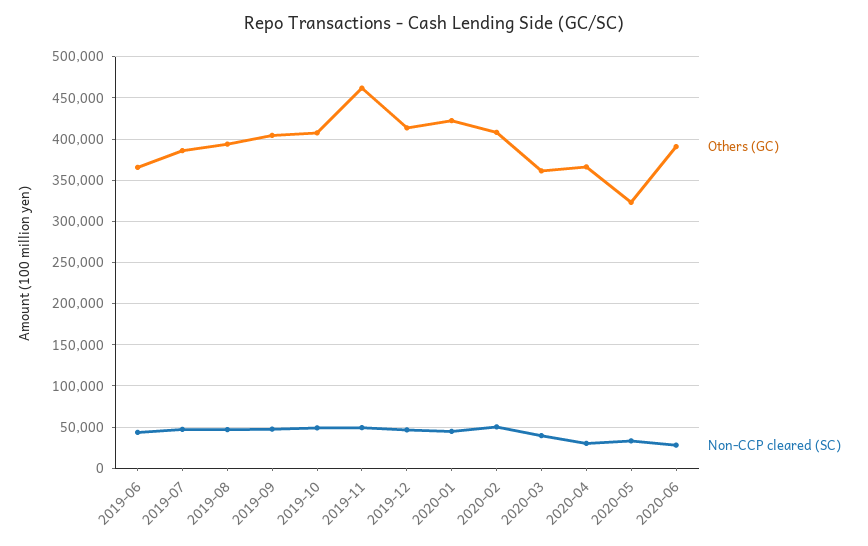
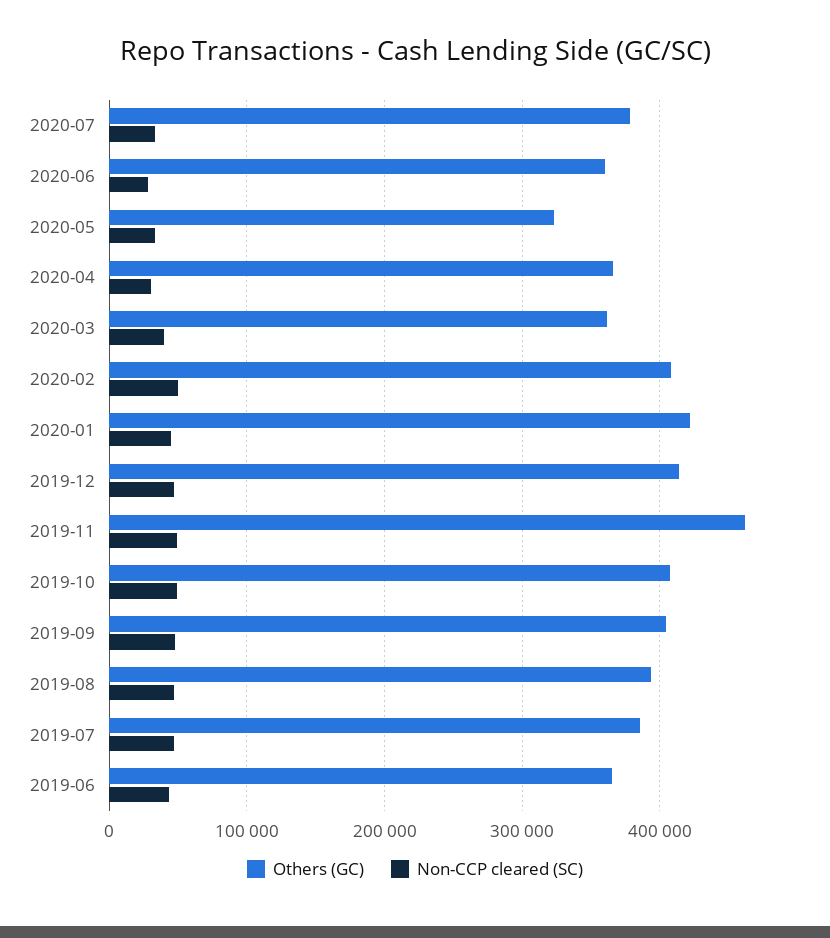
Others (GC), 2020-06: 390000 -> 360000
Others (GC), 2020-07: none -> 380000
Non-CCP cleared (SC), 2020-07: none -> 30000

